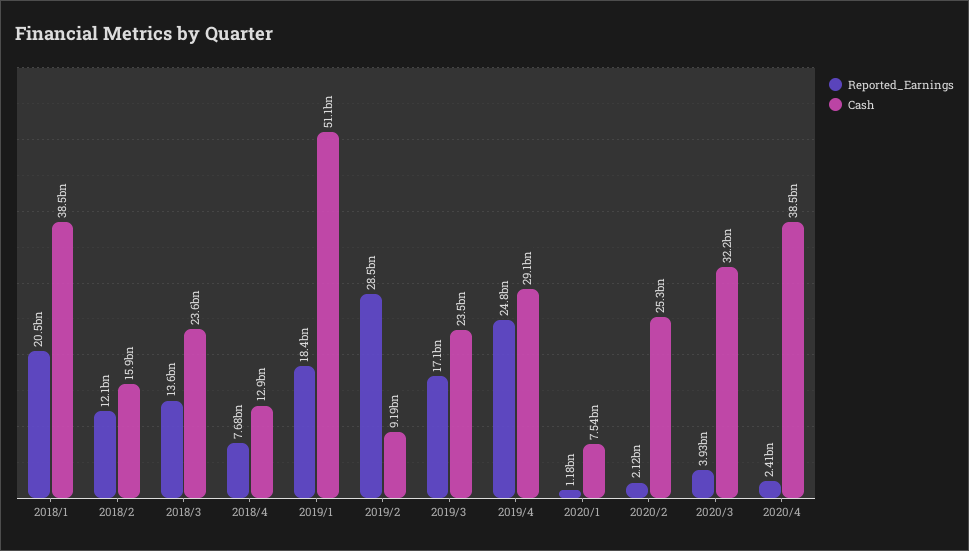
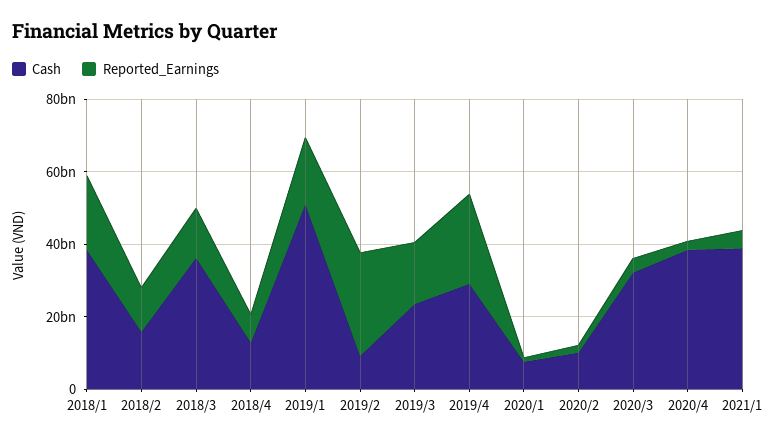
Cash, 2018/3: 23600000000 -> 35000000000
Cash, 2020/2: 25300000000 -> 10000000000
Cash, 2021/1: none -> 40000000000
Reported_Earnings, 2021/1: none -> 5000000000

